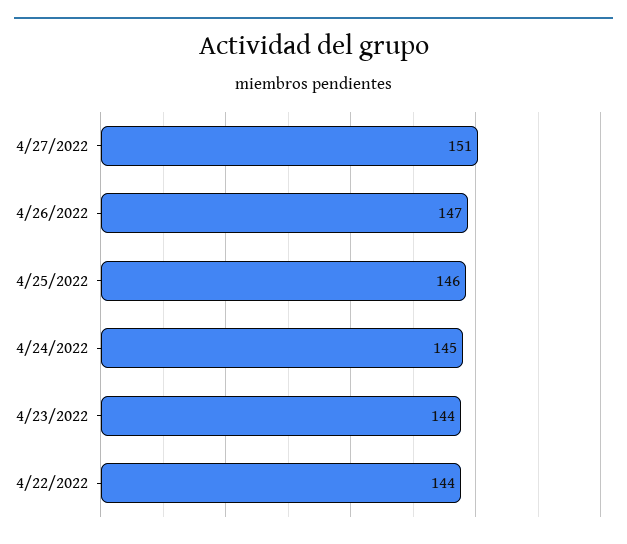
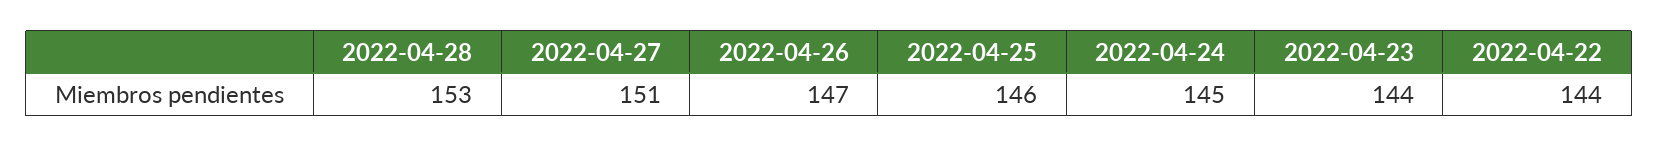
2022-04-28: none -> 153

